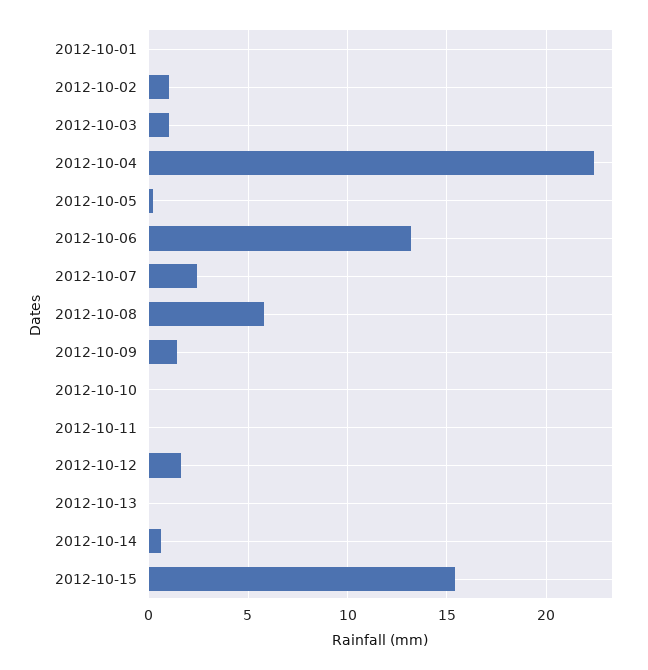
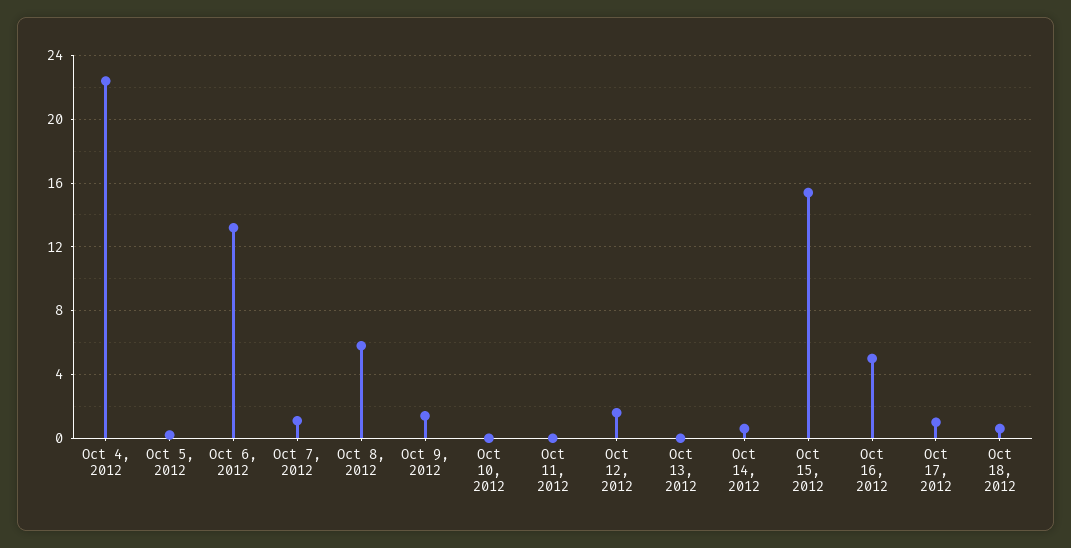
2012-10-01: 0 -> none
2012-10-02: 1 -> none
2012-10-03: 1 -> none
2012-10-07: 2.5 -> 1
Oct 16, 2012: none -> 5
Oct 17, 2012: none -> 1
Oct 18, 2012: none -> 0.5

